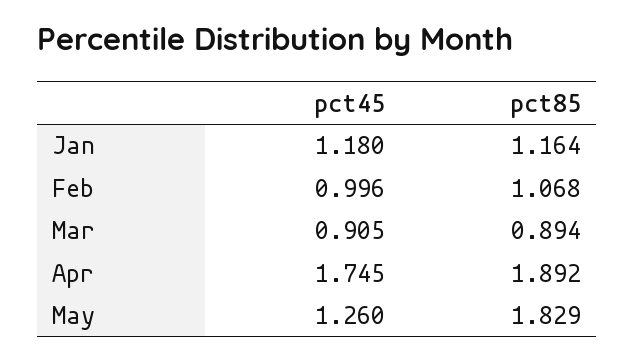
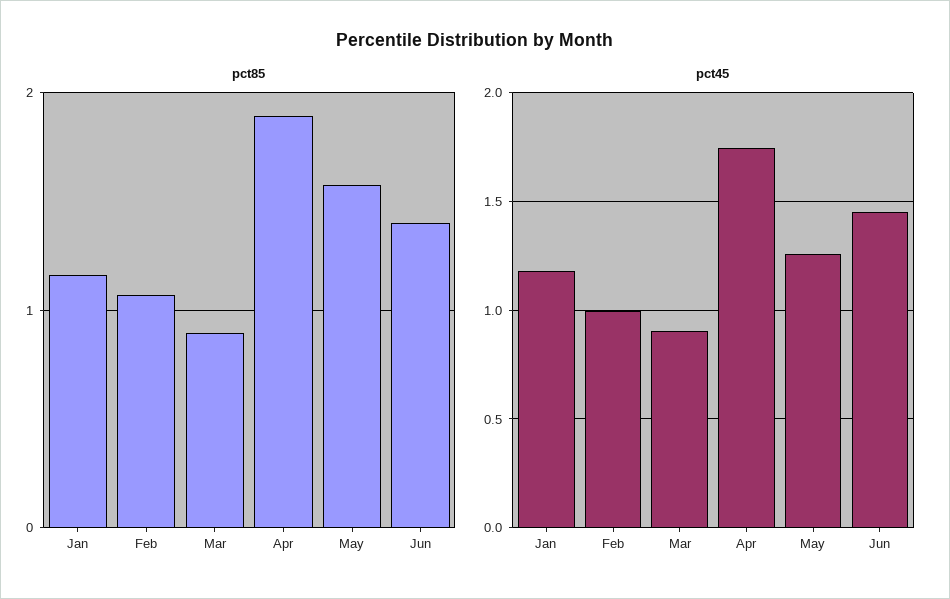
pct85, May: 1.829 -> 1.6
pct85, Jun: none -> 1.4
pct45, Jun: none -> 1.45

